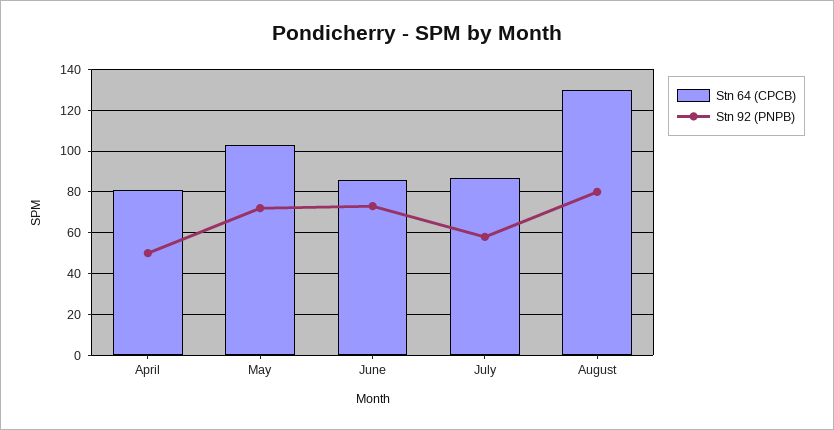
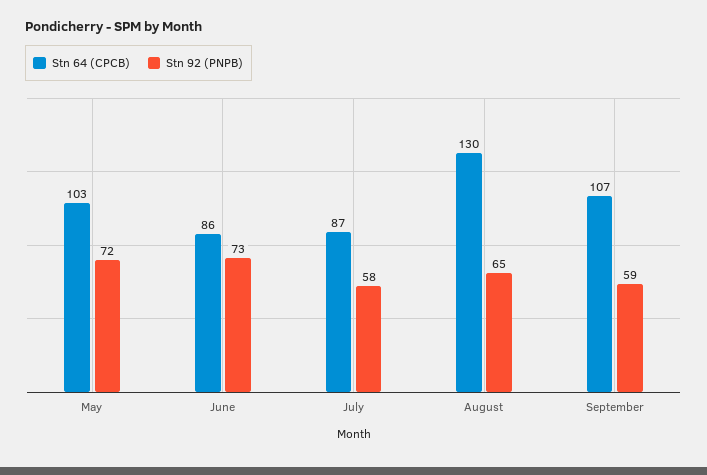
Stn 64 (CPCB), April: 80 -> none
Stn 92 (PNPB), April: 50 -> none
Stn 92 (PNPB), August: 80 -> 65
Stn 64 (CPCB), September: none -> 107
Stn 92 (PNPB), September: none -> 59

